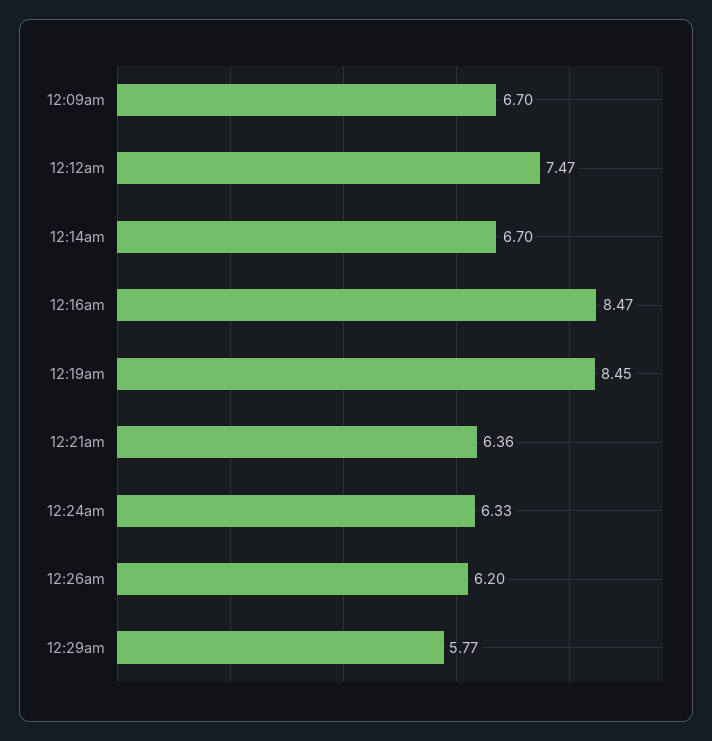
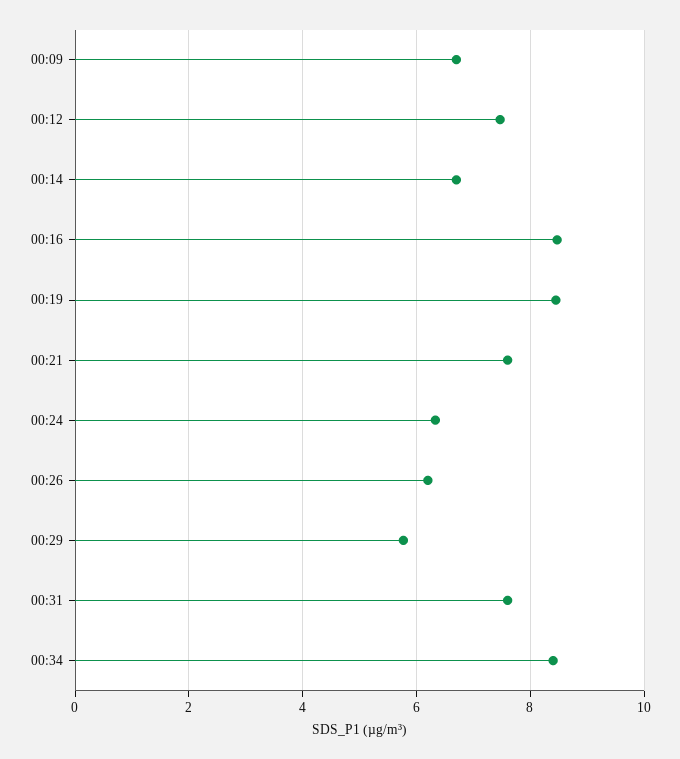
12:21am: 6.36 -> 7.6
00:31: none -> 7.6
00:34: none -> 8.4

